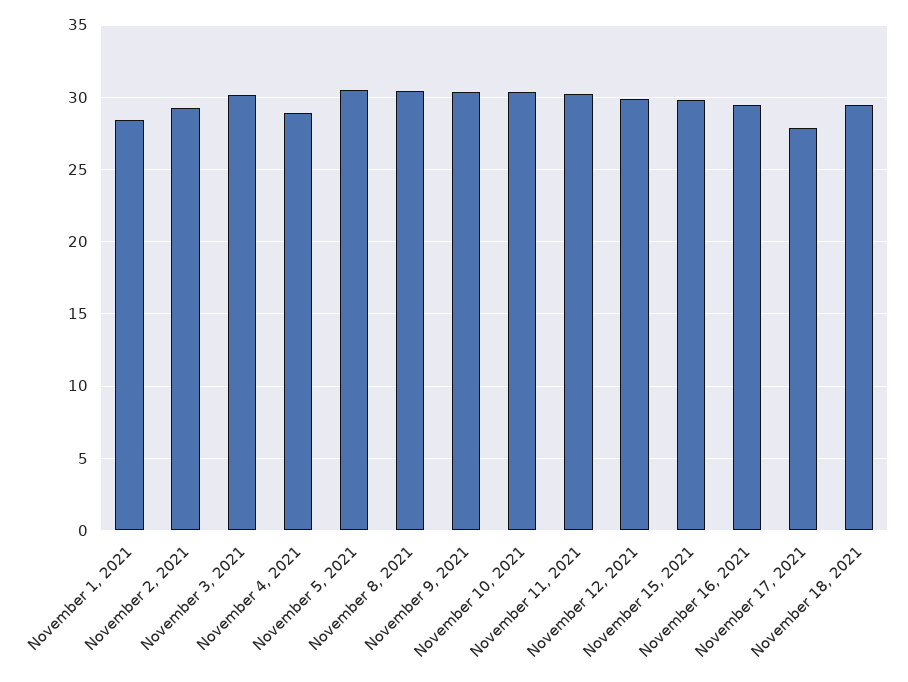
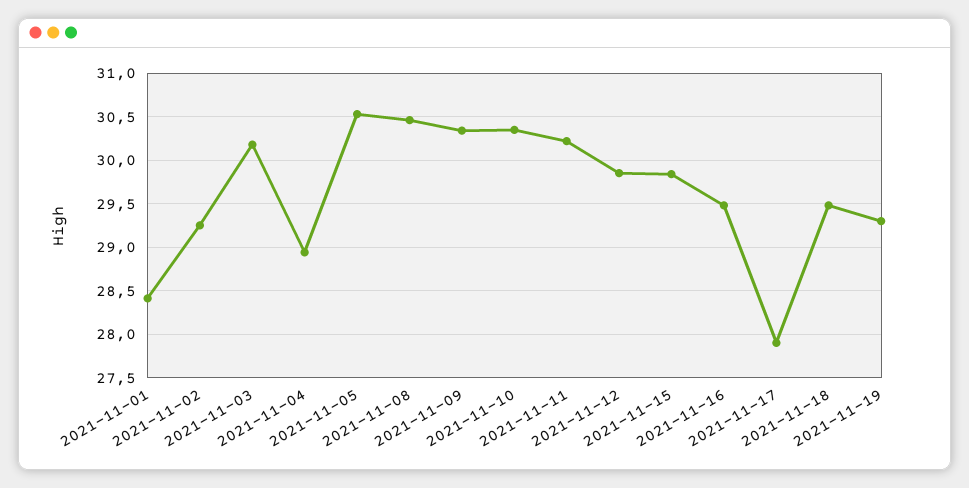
2021-11-19: none -> 29.3

